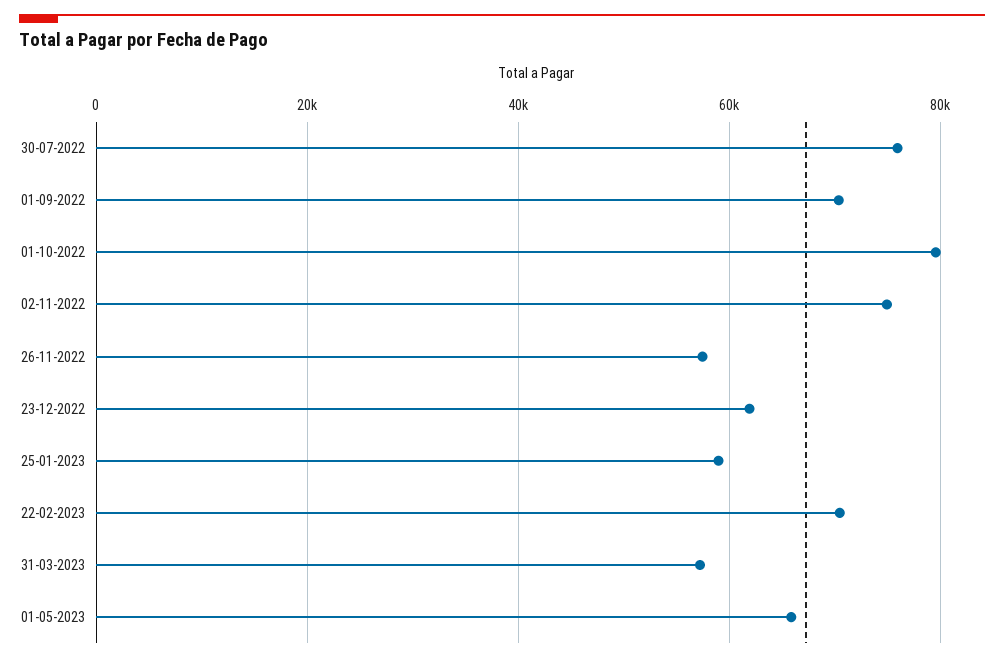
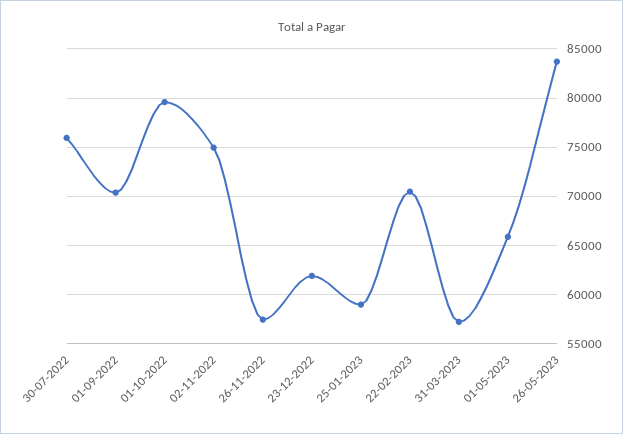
26-05-2023: none -> 84000

